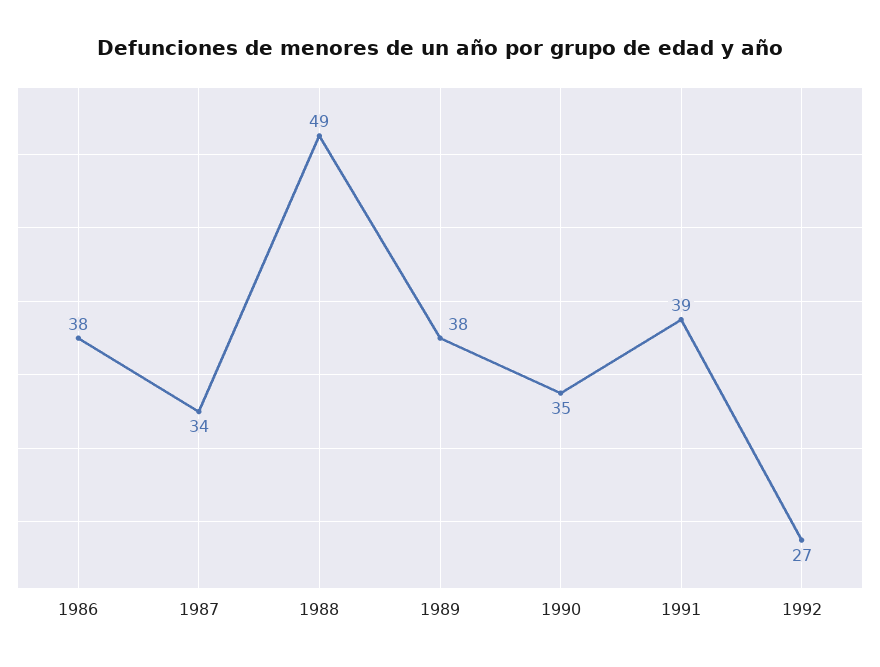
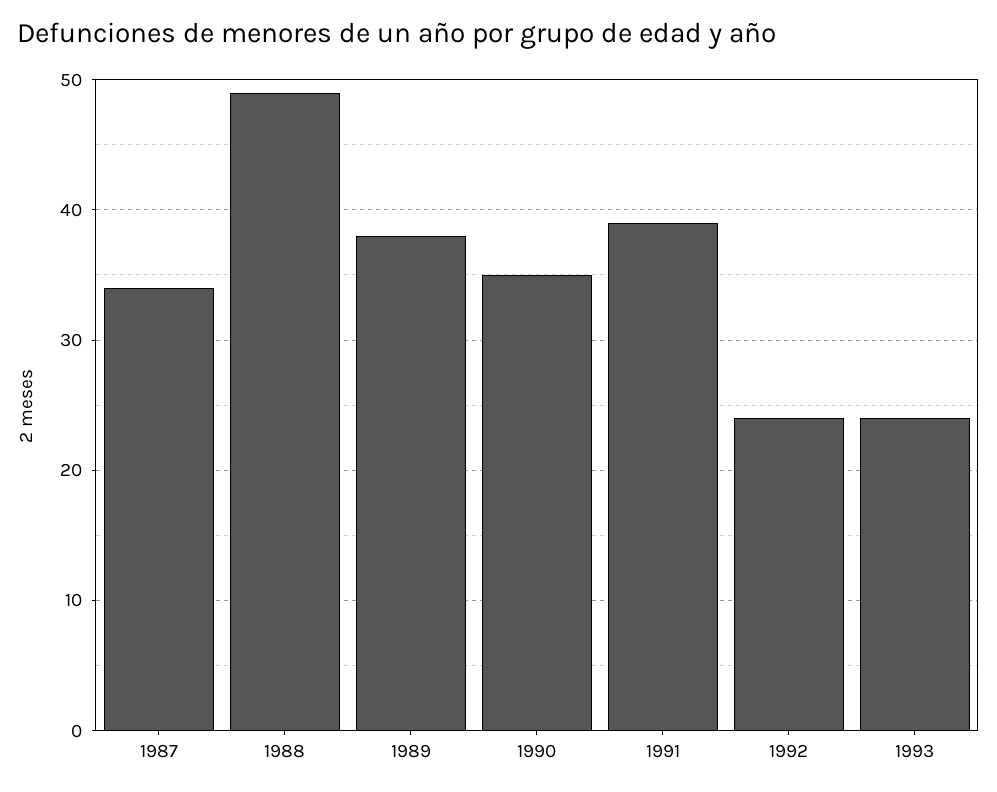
1986: 38 -> none
1992: 27 -> 24
1993: none -> 24

